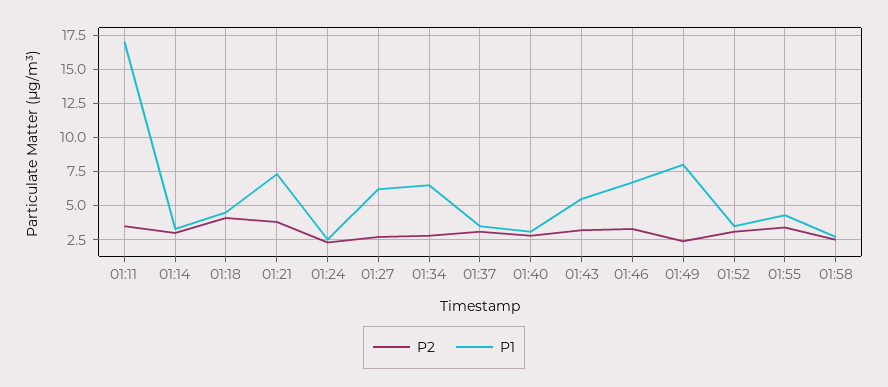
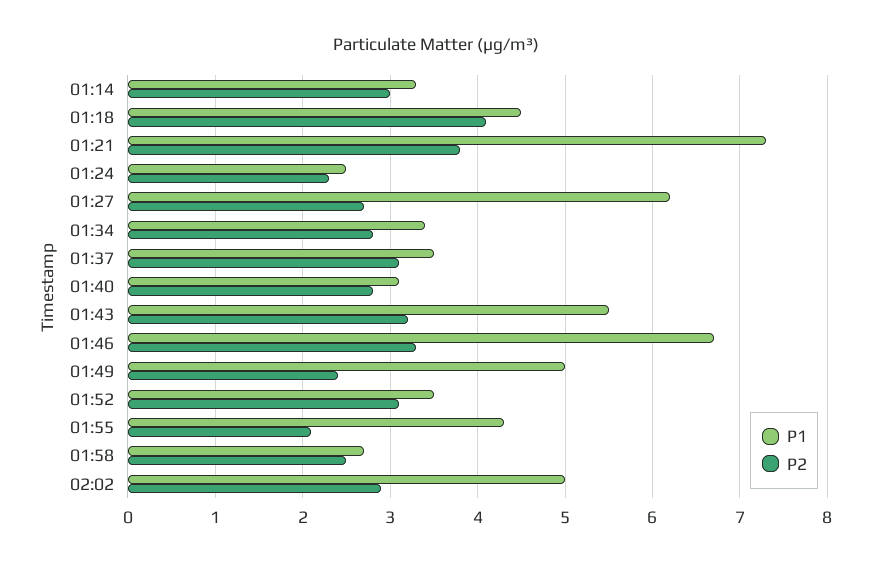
P2, 01:11: 3.5 -> none
P1, 01:11: 17 -> none
P1, 01:34: 6.5 -> 3.4
P1, 01:49: 8 -> 5
P2, 01:55: 3.5 -> 2.1
P1, 02:02: none -> 5
P2, 02:02: none -> 2.9

